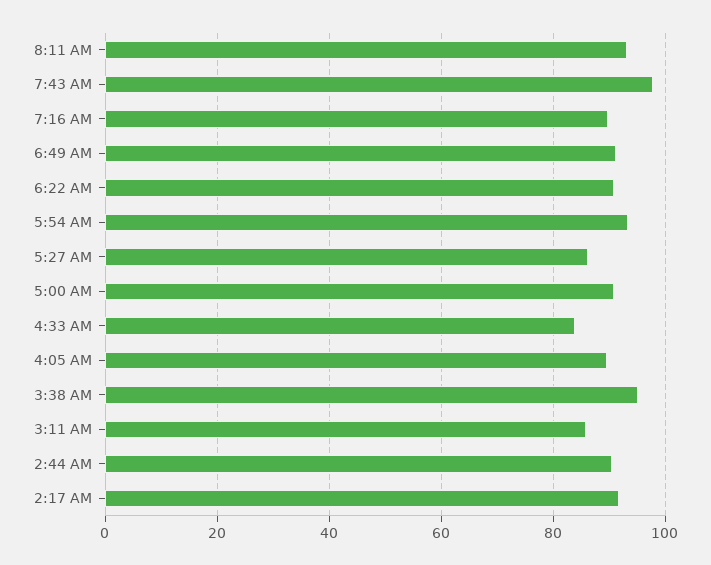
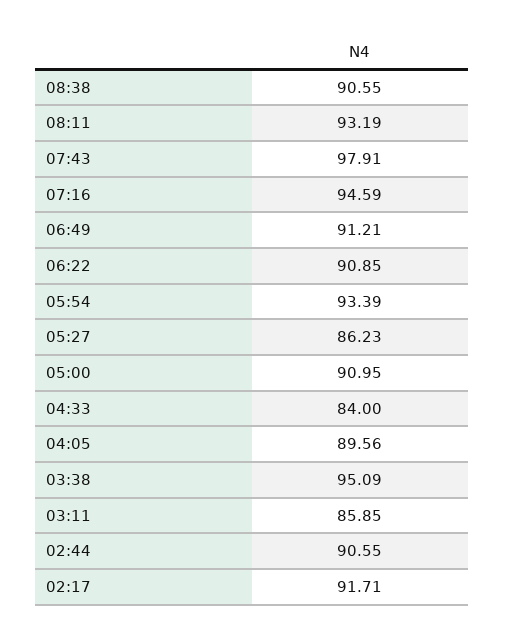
7:16 AM: 90 -> 94.59
08:38: none -> 90.55

